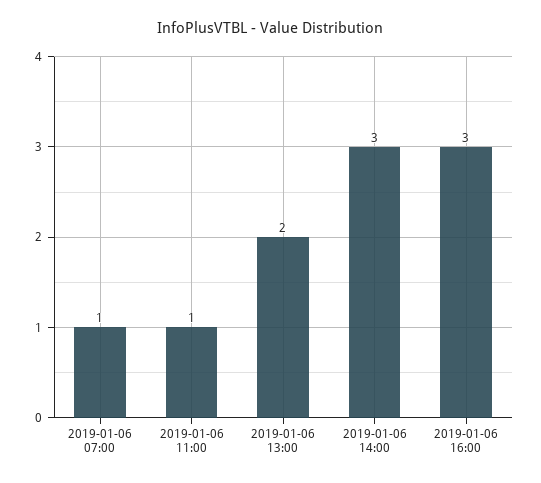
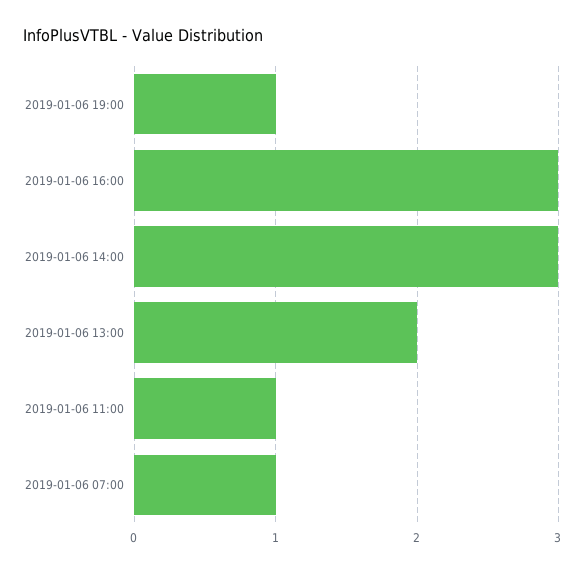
2019-01-06 19:00: none -> 1

